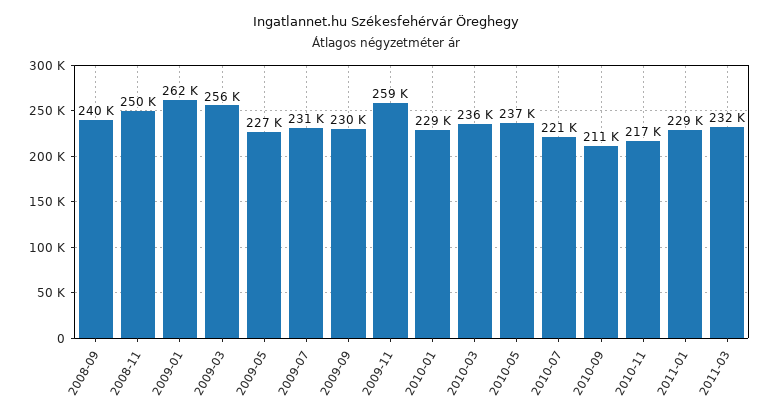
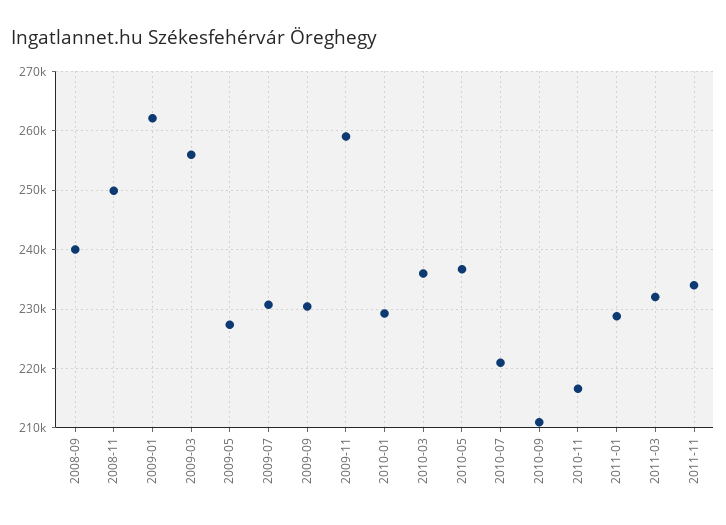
2011-11: none -> 234000

